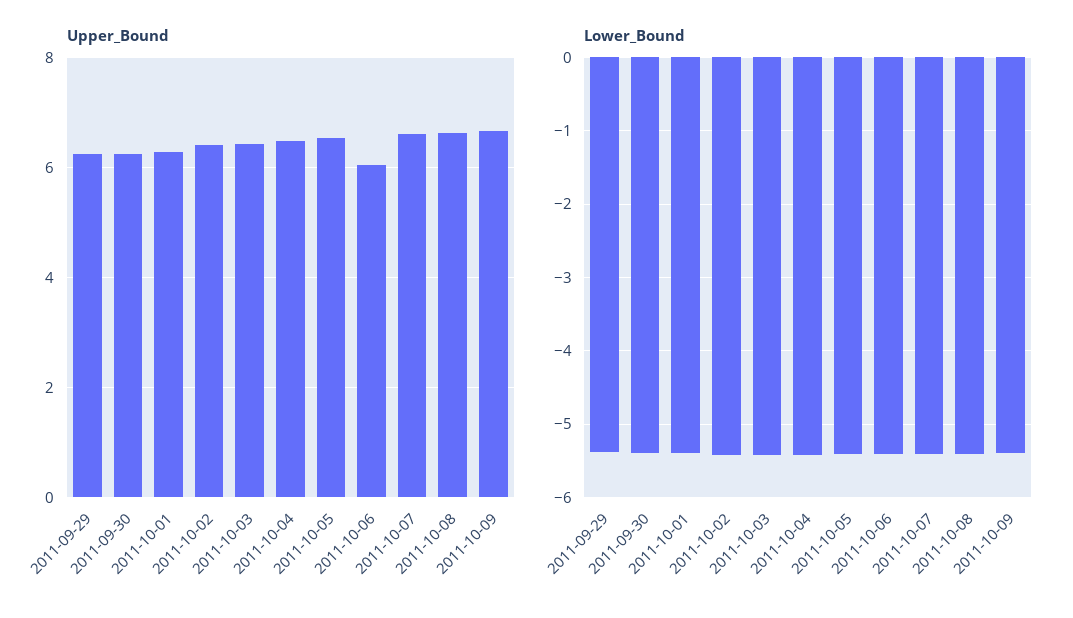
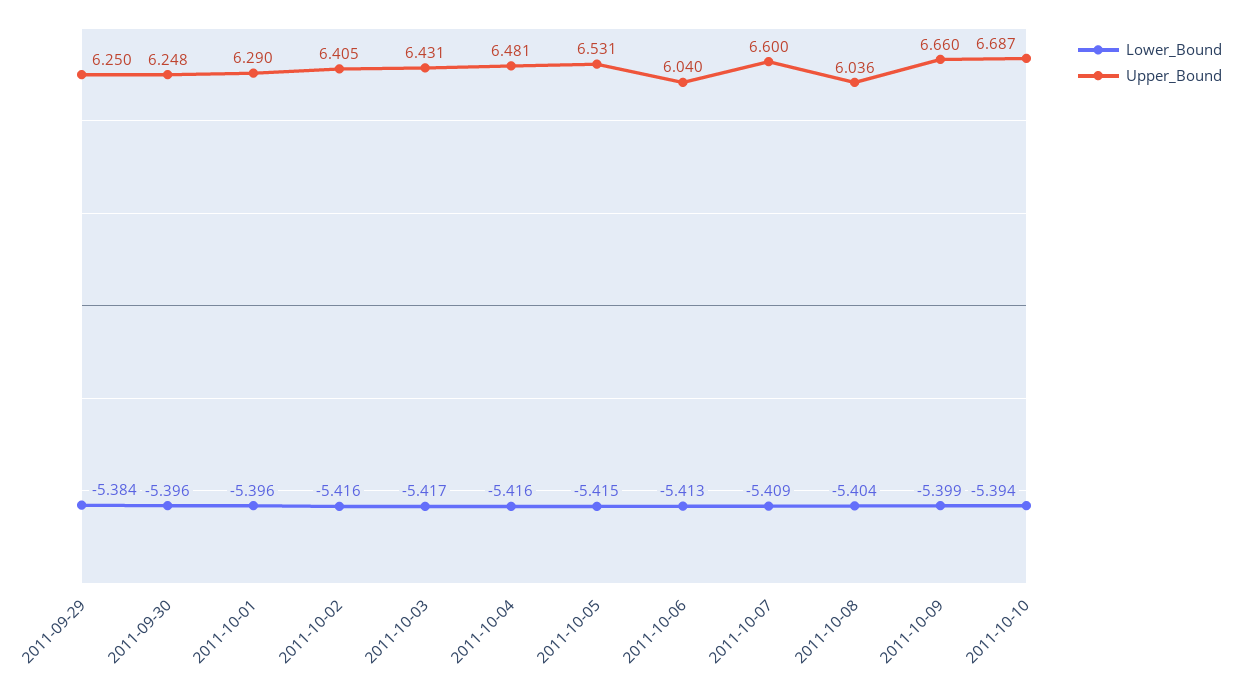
Upper_Bound, 2011-10-08: 6.6 -> 6.036
Lower_Bound, 2011-10-10: none -> -5.394
Upper_Bound, 2011-10-10: none -> 6.687

